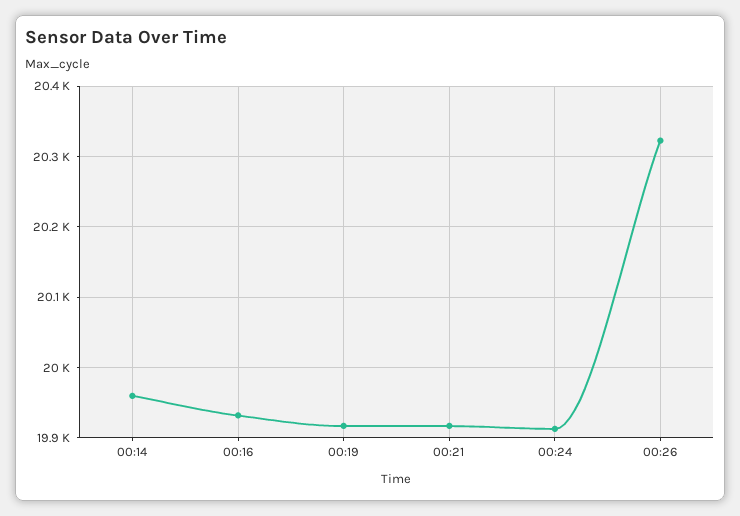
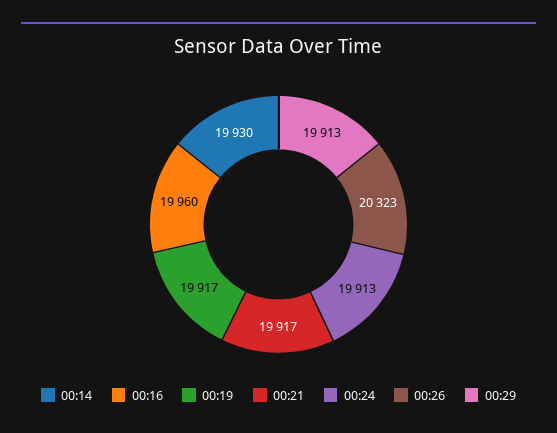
00:14: 19960 -> 19930
00:16: 19930 -> 19960
00:29: none -> 19913

